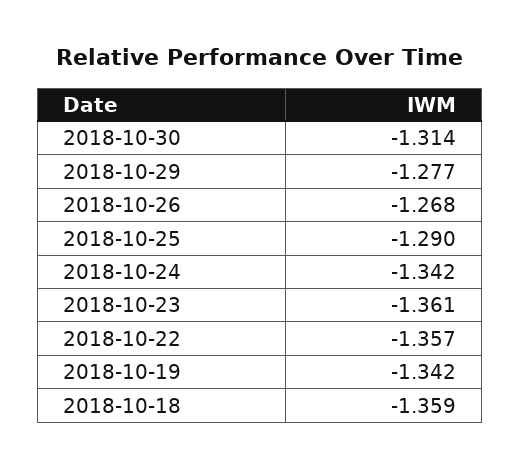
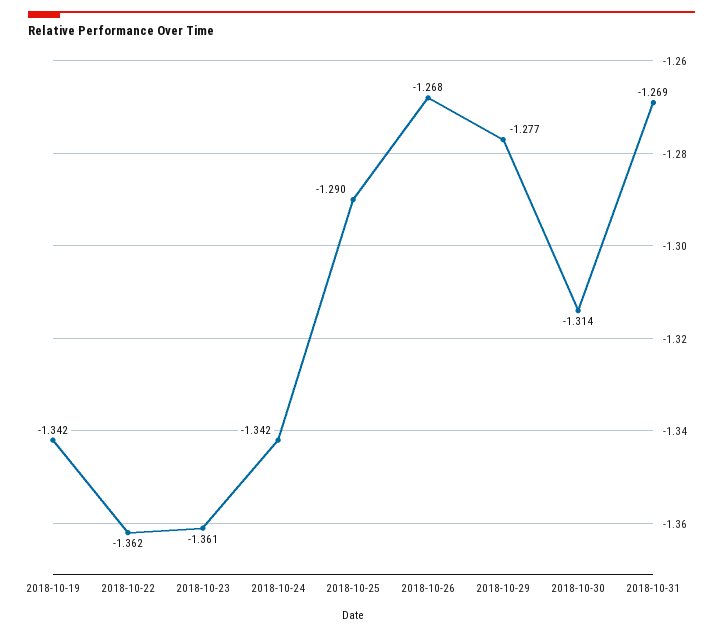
2018-10-22: -1.357 -> -1.362
2018-10-18: -1.359 -> none
2018-10-31: none -> -1.269

